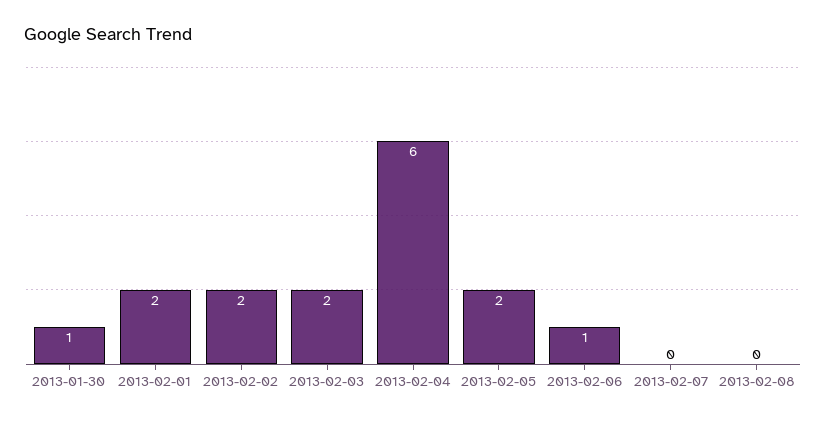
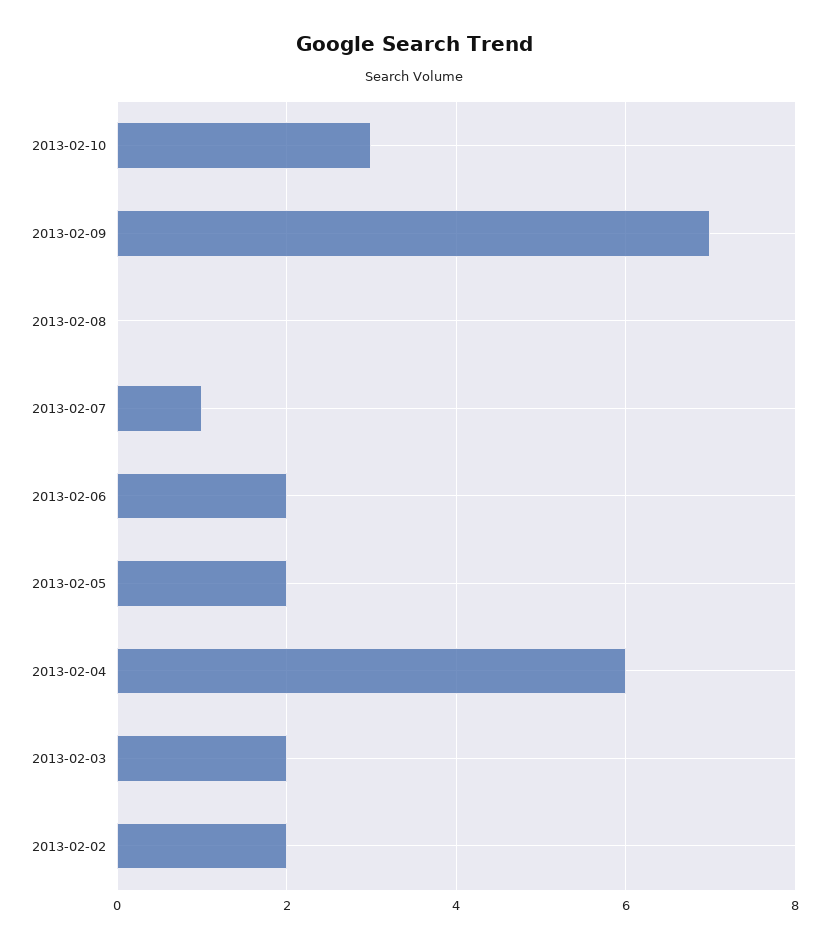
2013-01-30: 1 -> none
2013-02-01: 2 -> none
2013-02-06: 1 -> 2
2013-02-07: 0 -> 1
2013-02-10: none -> 3
2013-02-09: none -> 7

